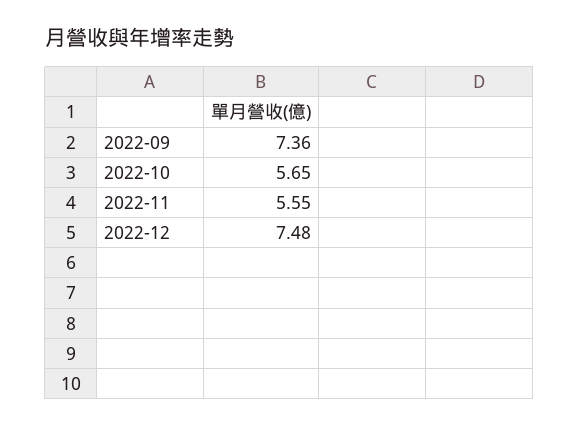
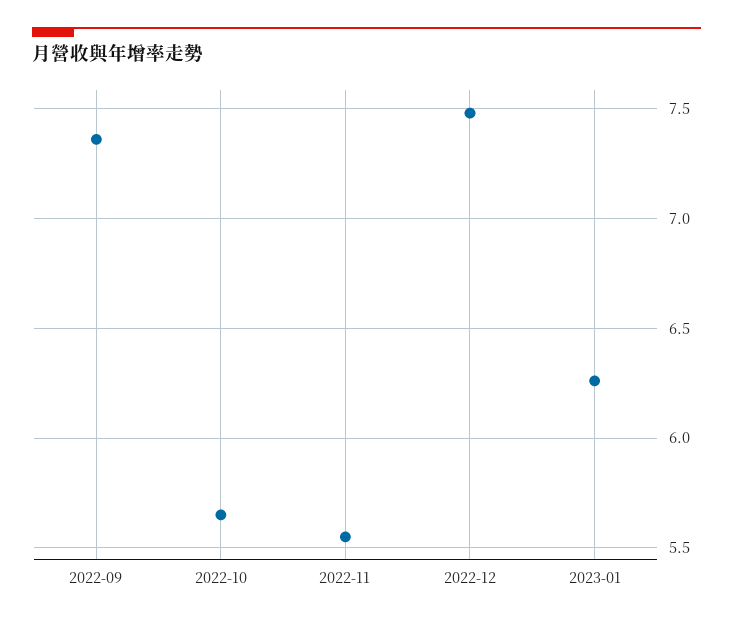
2023-01: none -> 6.25

